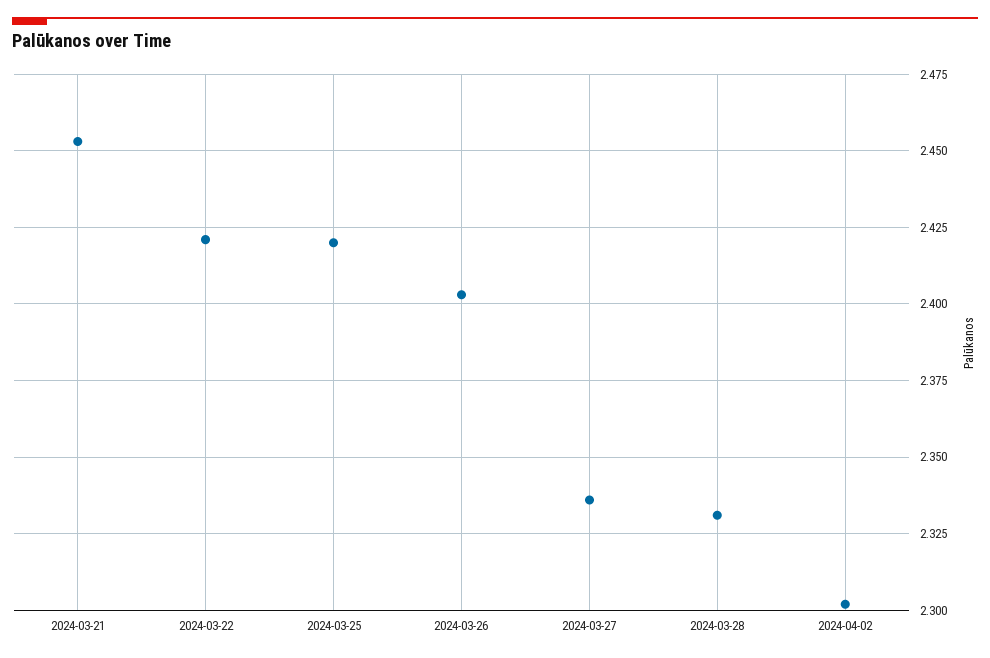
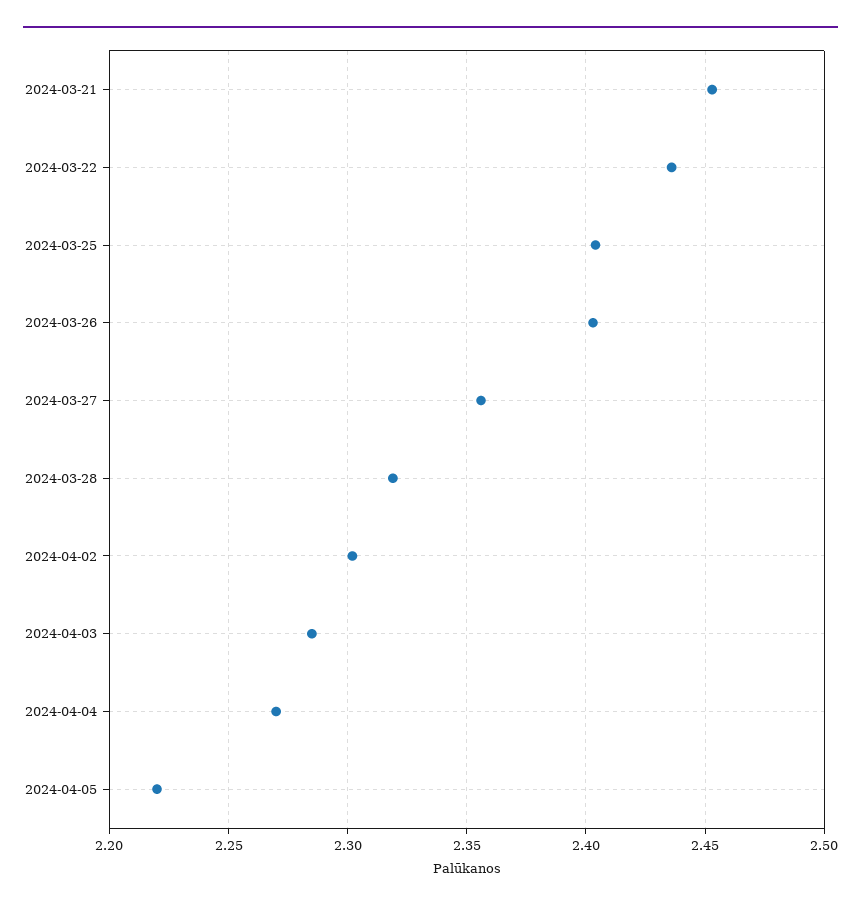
2024-03-22: 2.42 -> 2.435
2024-03-25: 2.42 -> 2.405
2024-03-27: 2.335 -> 2.355
2024-03-28: 2.33 -> 2.32
2024-04-03: none -> 2.285
2024-04-04: none -> 2.27
2024-04-05: none -> 2.22

